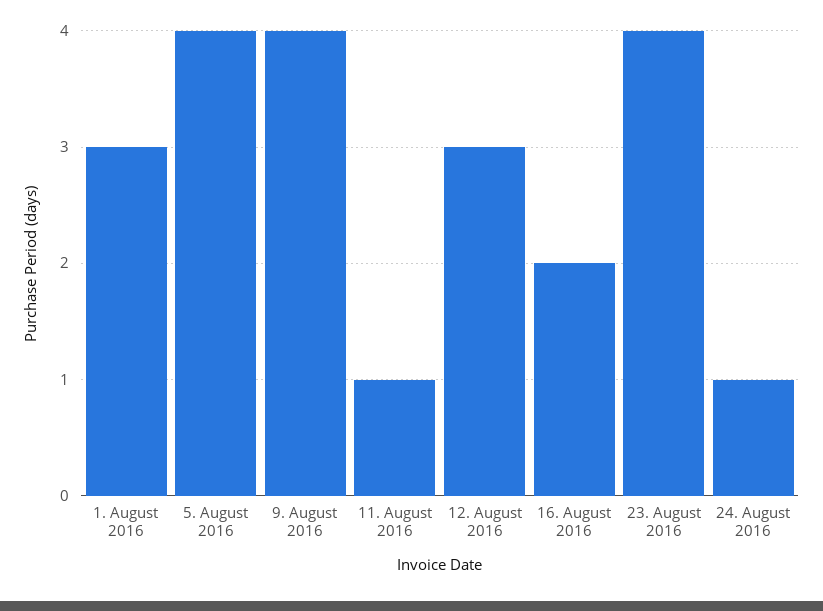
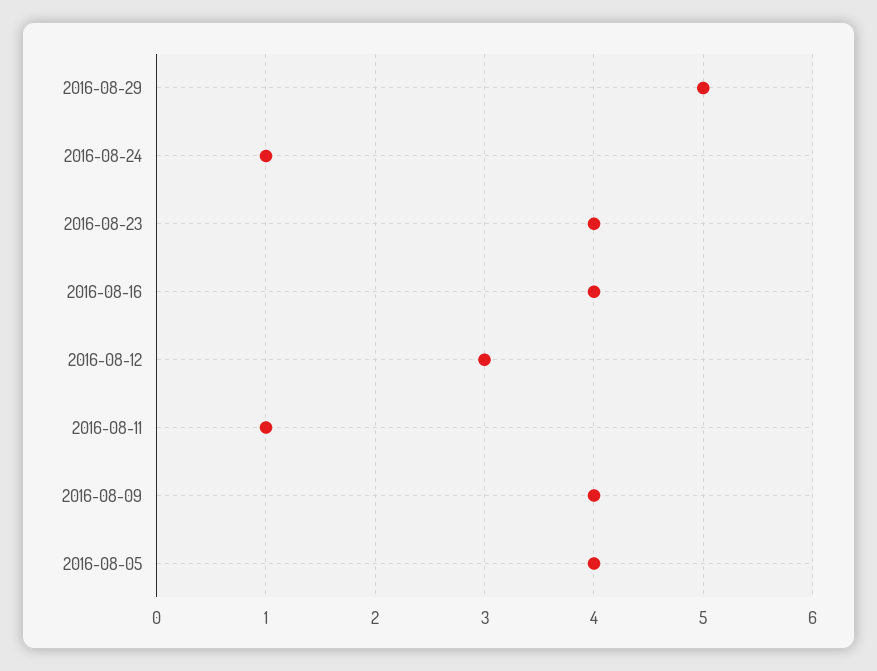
1. August 2016: 3 -> none
16. August 2016: 2 -> 4
2016-08-29: none -> 5

